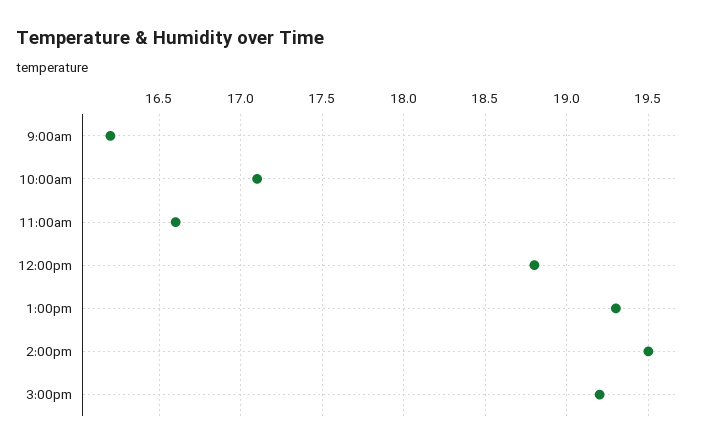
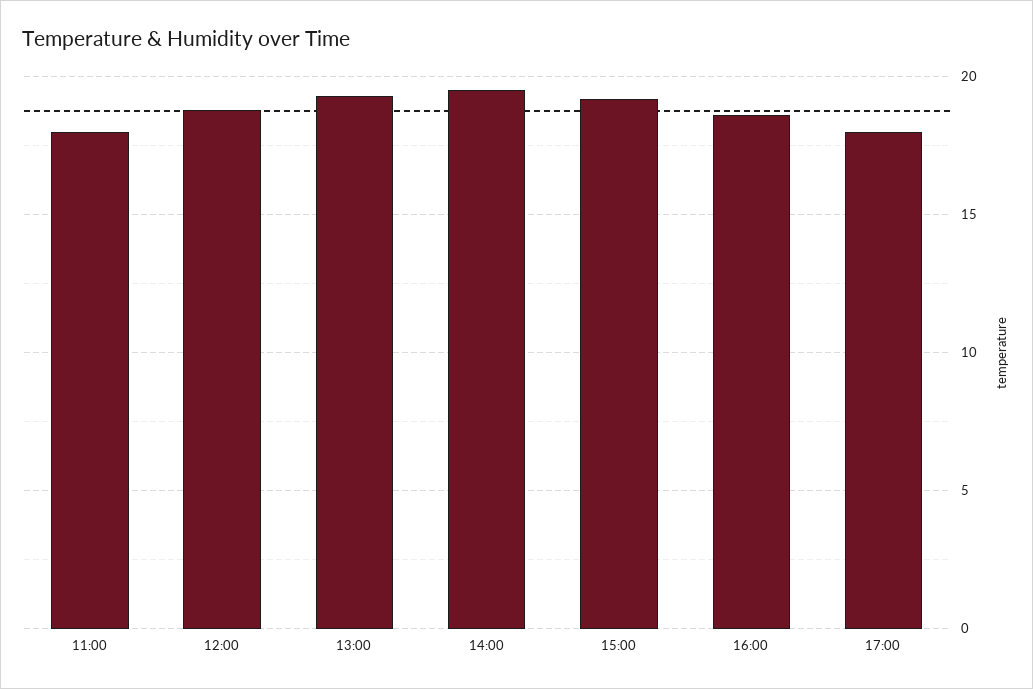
9:00am: 16.2 -> none
10:00am: 17.1 -> none
11:00am: 16.6 -> 18
16:00: none -> 18.5
17:00: none -> 18

